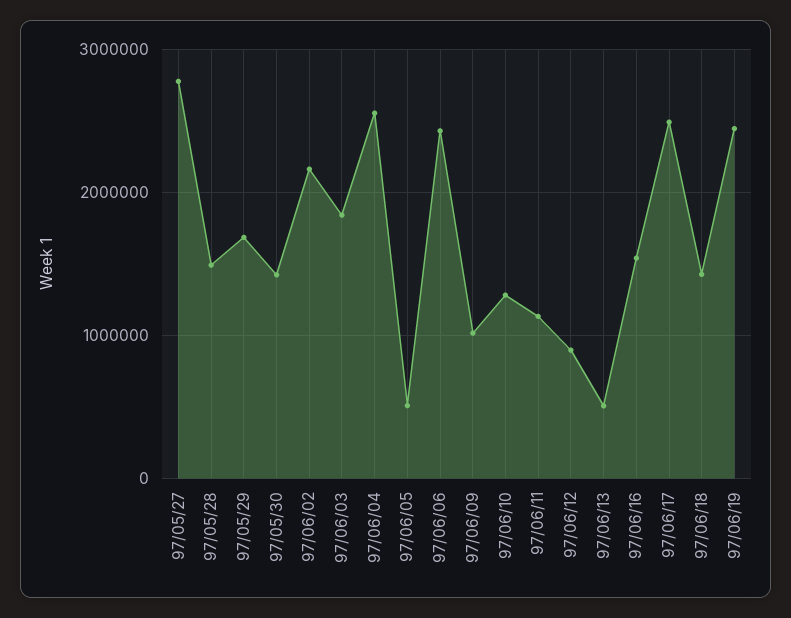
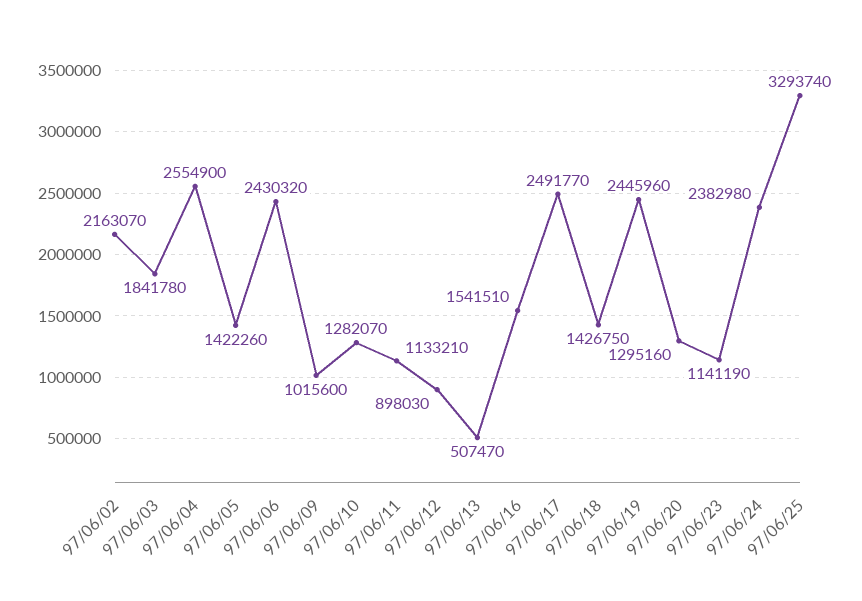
97/05/27: 2800000 -> none
97/05/28: 1500000 -> none
97/05/29: 1700000 -> none
97/05/30: 1400000 -> none
97/06/05: 500000 -> 1422260
97/06/20: none -> 1295160
97/06/23: none -> 1141190
97/06/24: none -> 2382980
97/06/25: none -> 3293740

